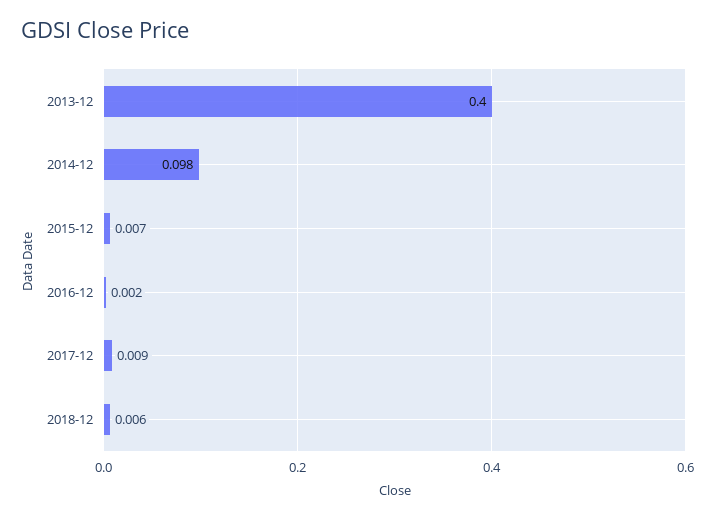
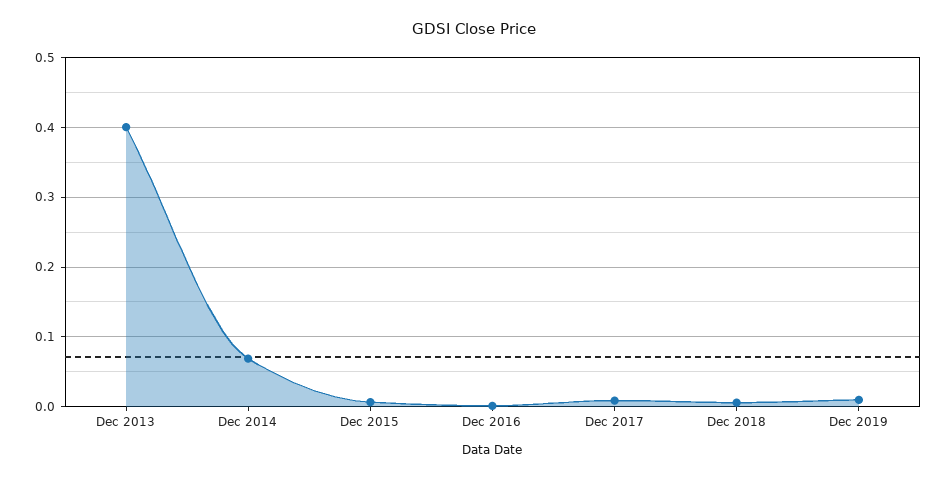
2014-12: 0.098 -> 0.07
Dec 2019: none -> 0.01

